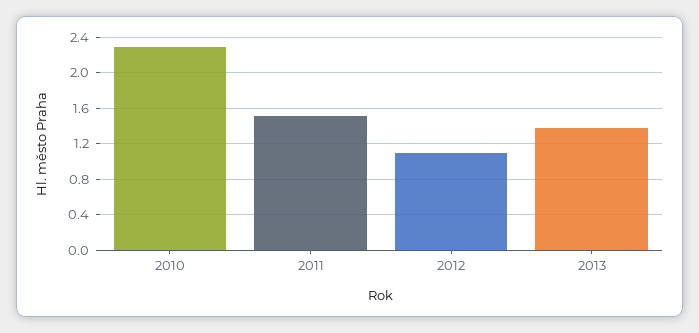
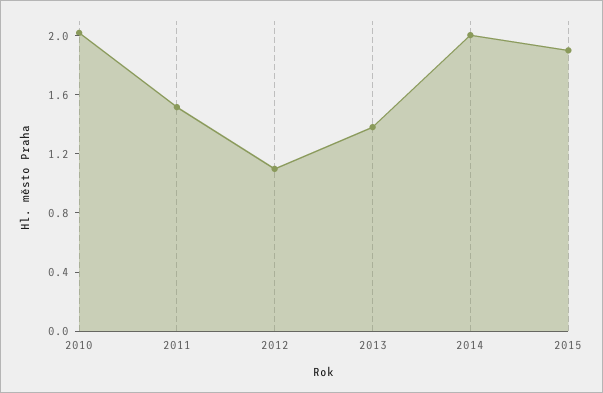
2010: 2.3 -> 2
2014: none -> 2
2015: none -> 1.9

